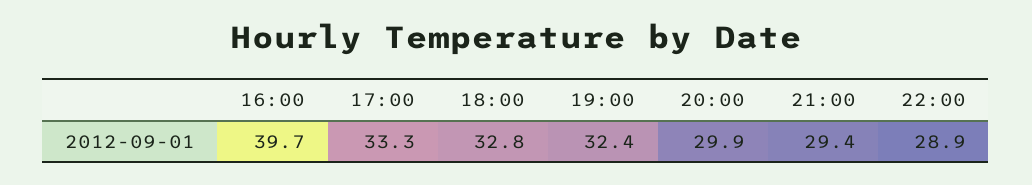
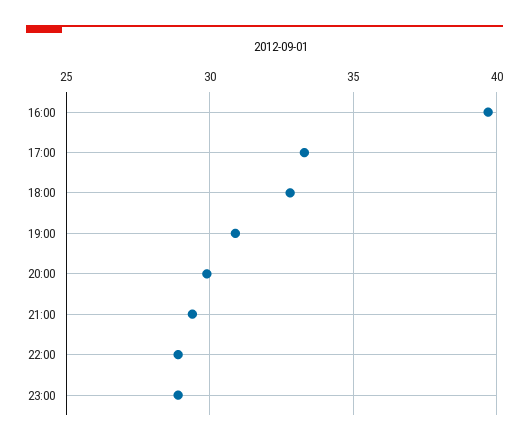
19:00: 32.4 -> 31
23:00: none -> 29

